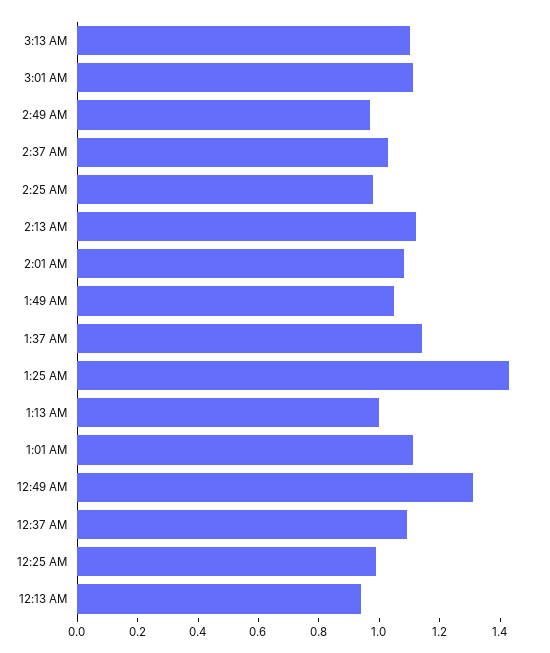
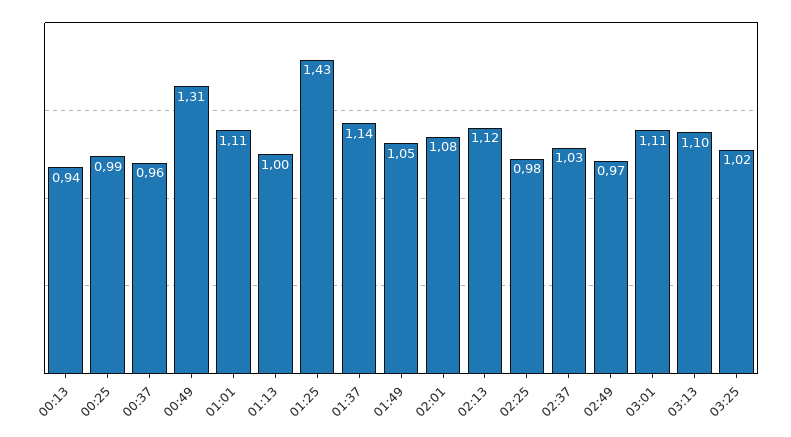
12:37 AM: 1.1 -> 0.96
03:25: none -> 1.02

